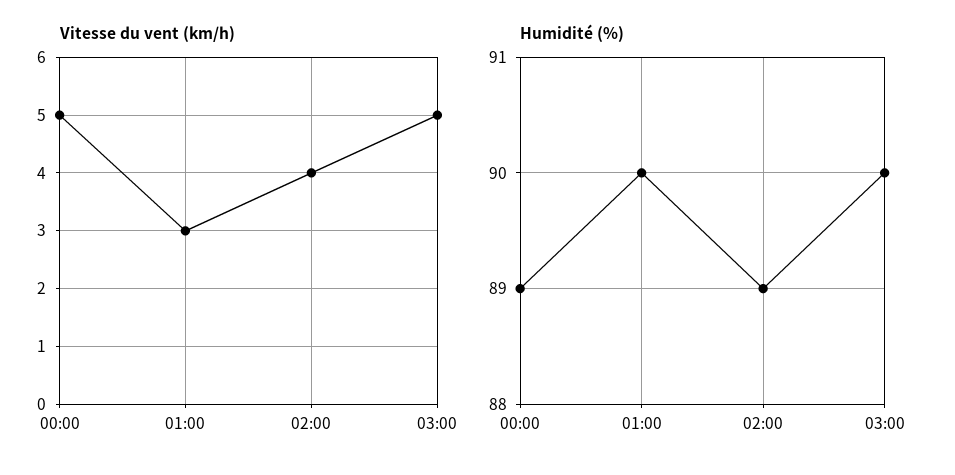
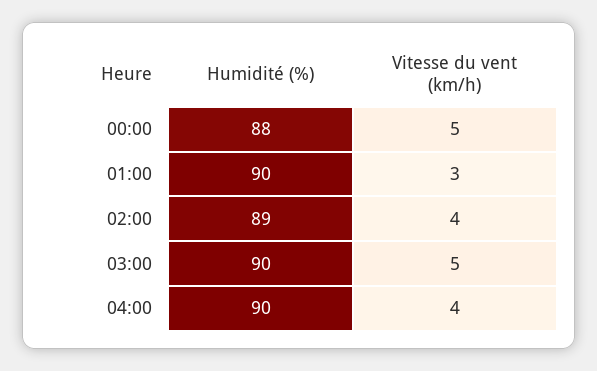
Humidité (%), 00:00: 89 -> 88
Humidité (%), 04:00: none -> 90
Vitesse du vent (km/h), 04:00: none -> 4

